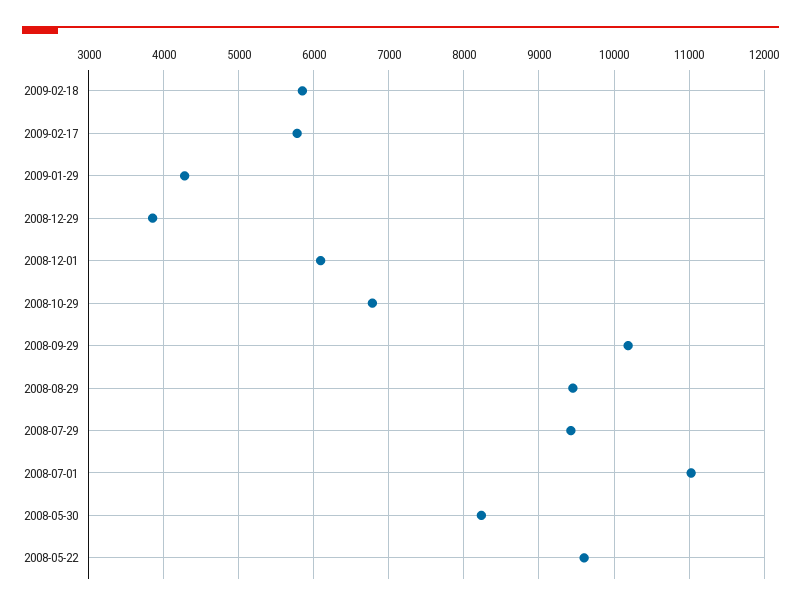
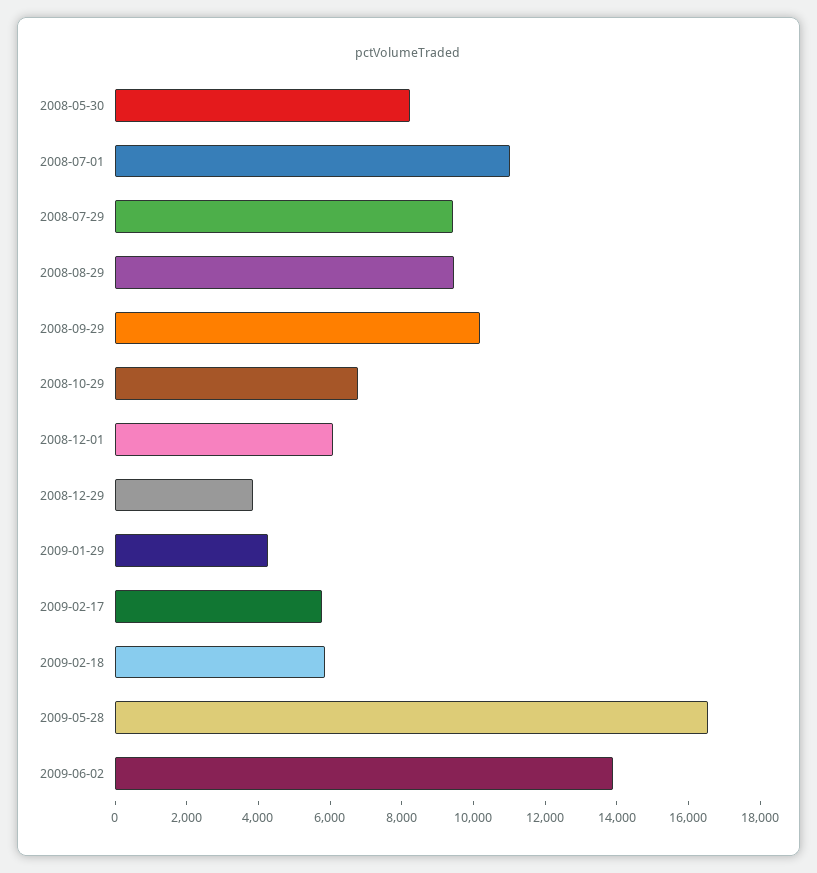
2008-05-22: 9600 -> none
2009-05-28: none -> 16500
2009-06-02: none -> 14000

